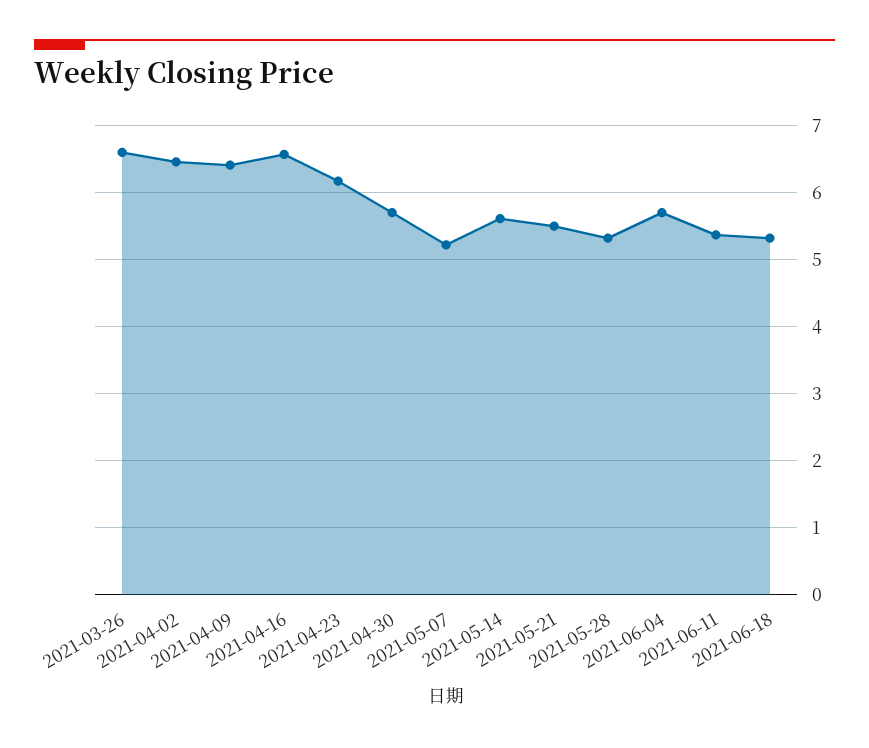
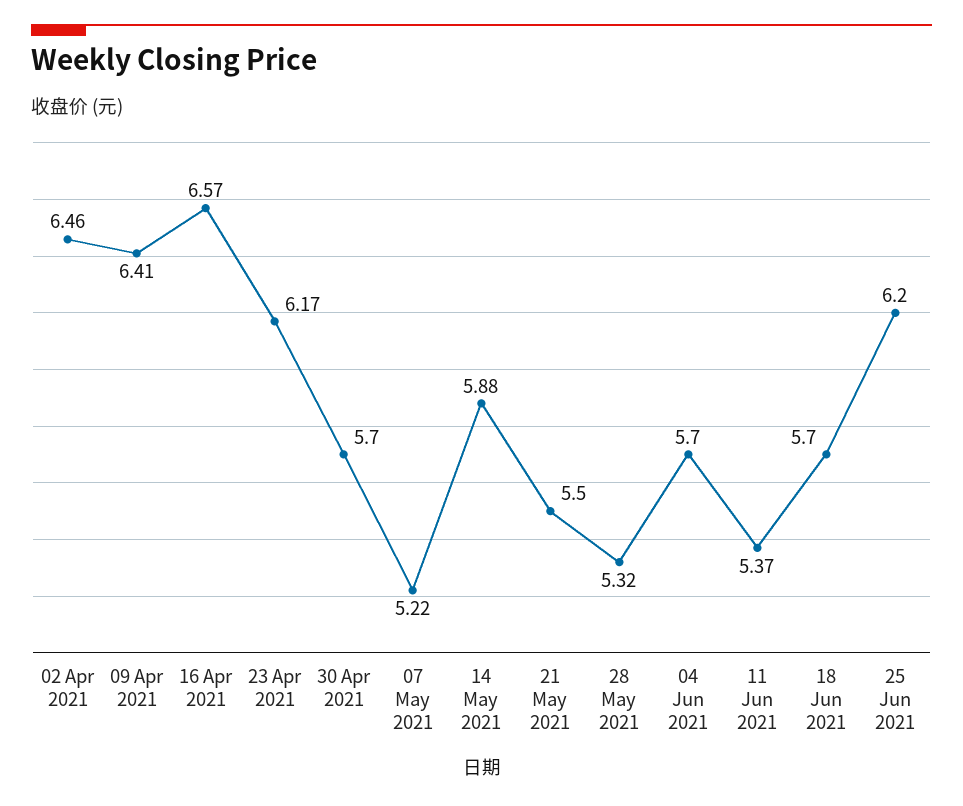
2021-03-26: 6.6 -> none
2021-05-14: 5.6 -> 5.88
2021-06-18: 5.3 -> 5.7
25 Jun 2021: none -> 6.2

